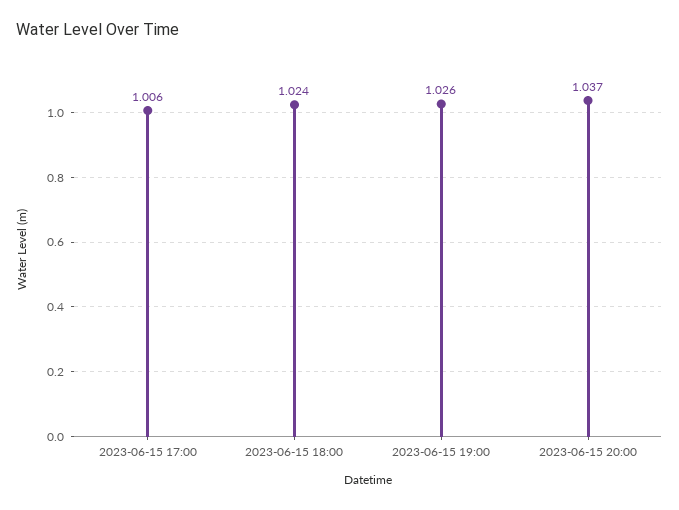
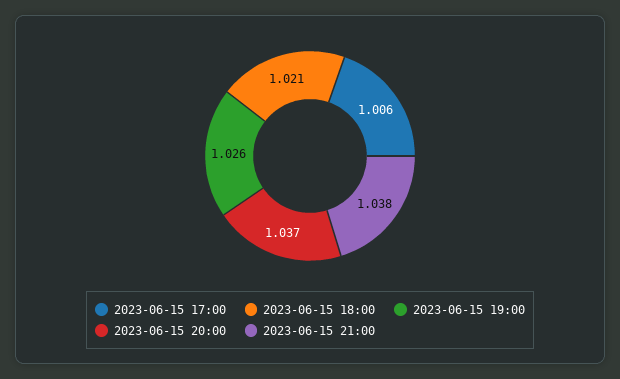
2023-06-15 18:00: 1.024 -> 1.021
2023-06-15 21:00: none -> 1.038

